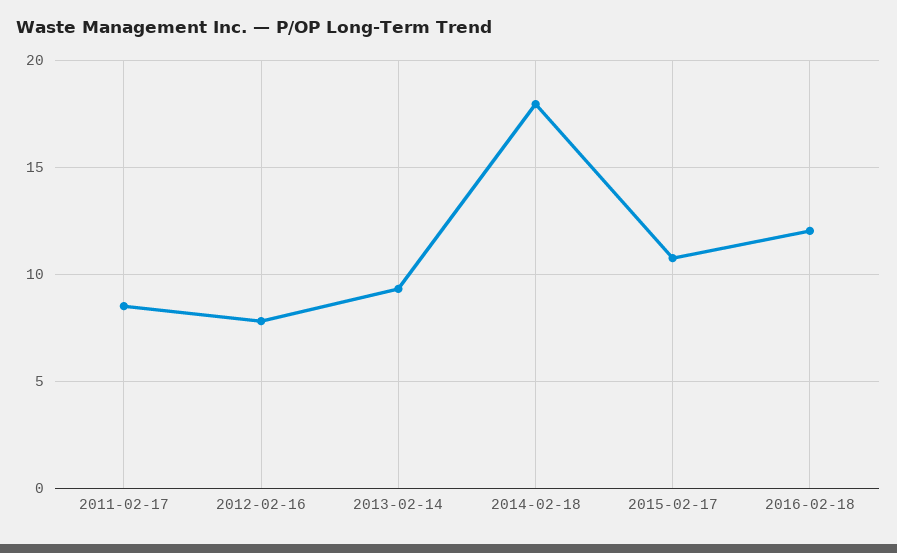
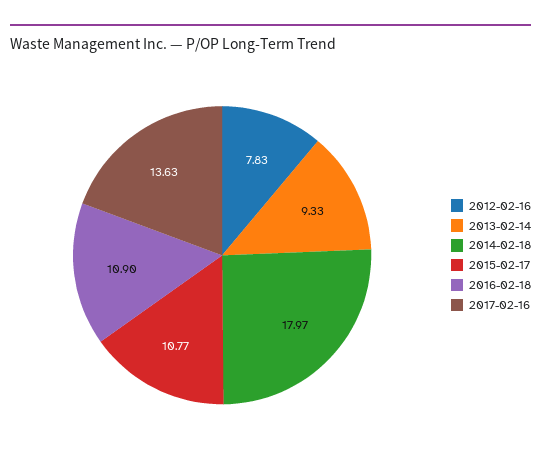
2011-02-17: 8.5 -> none
2016-02-18: 12 -> 10.9
2017-02-16: none -> 13.63

